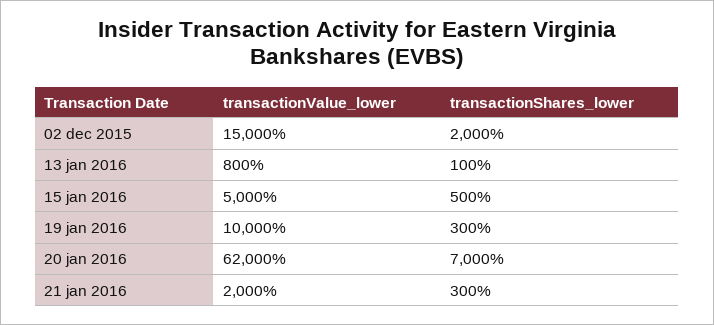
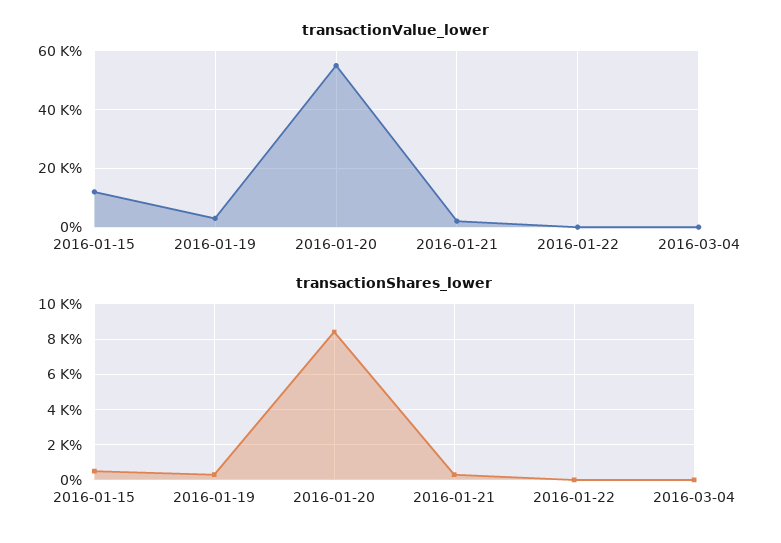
transactionValue_lower, 02 dec 2015: 15000 -> none
transactionShares_lower, 02 dec 2015: 2000 -> none
transactionValue_lower, 13 jan 2016: 800 -> none
transactionShares_lower, 13 jan 2016: 100 -> none
transactionValue_lower, 15 jan 2016: 5000 -> 12500
transactionValue_lower, 19 jan 2016: 10000 -> 2500
transactionValue_lower, 20 jan 2016: 62000 -> 55000
transactionShares_lower, 20 jan 2016: 7000 -> 8500
transactionValue_lower, 2016-01-22: none -> 0
transactionValue_lower, 2016-03-04: none -> 0
transactionShares_lower, 2016-01-22: none -> 0
transactionShares_lower, 2016-03-04: none -> 0

